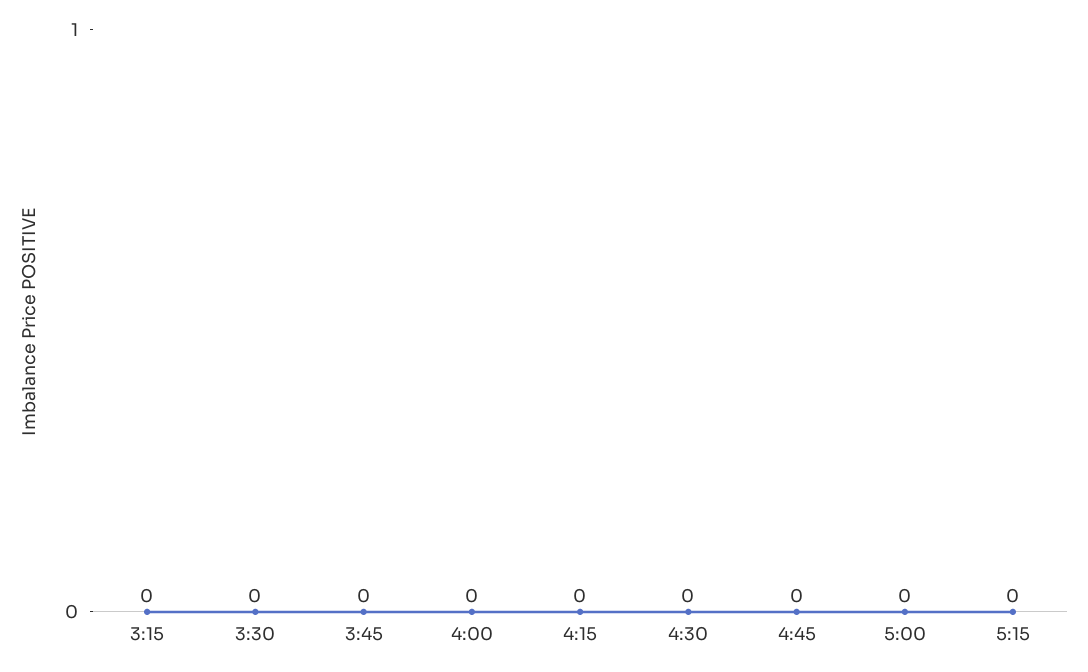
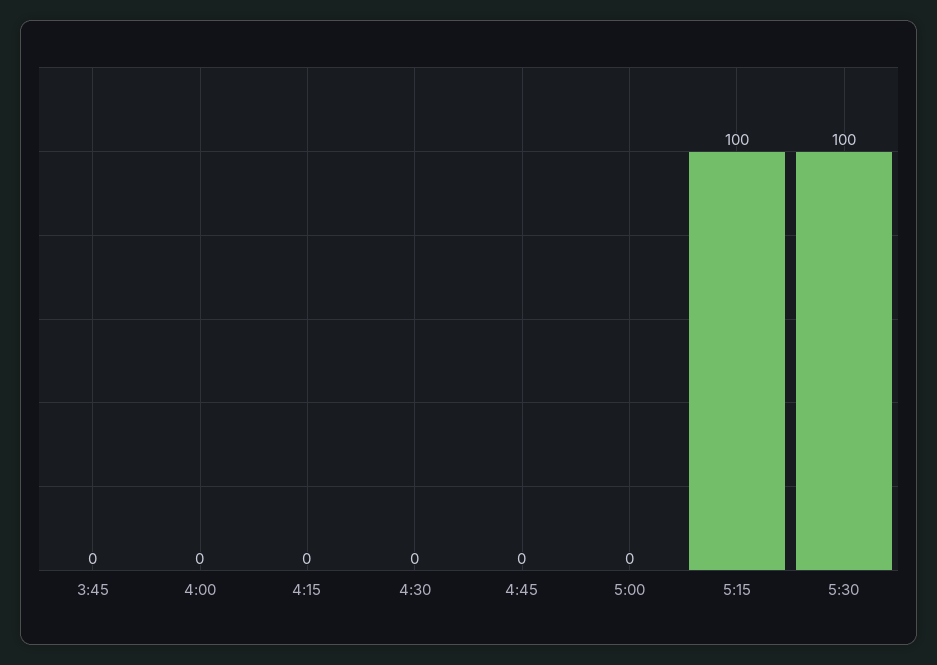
3:15: 0 -> none
3:30: 0 -> none
5:15: 0 -> 100
5:30: none -> 100

